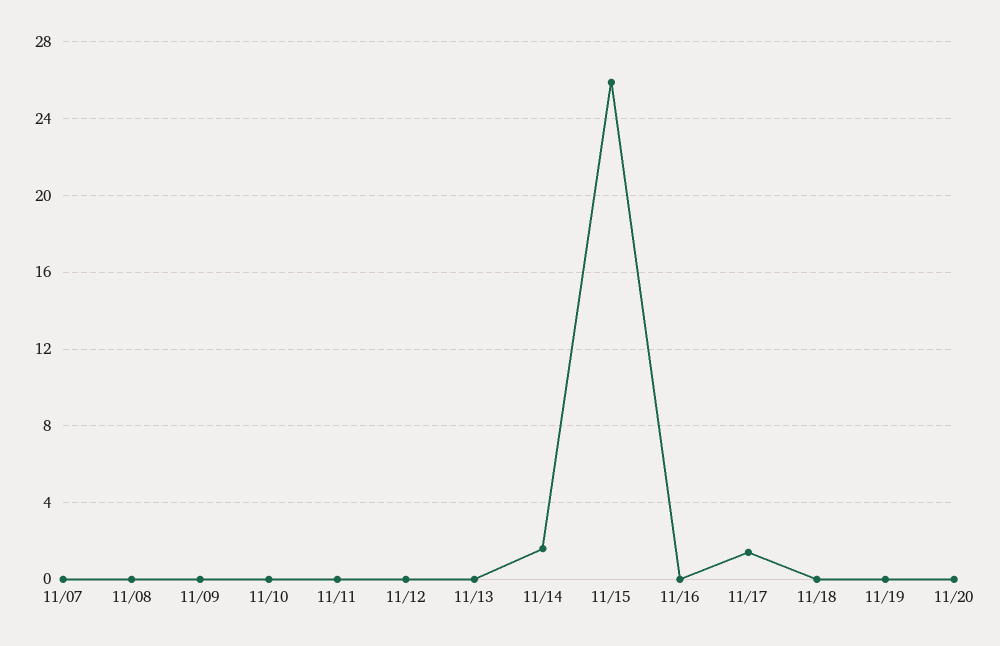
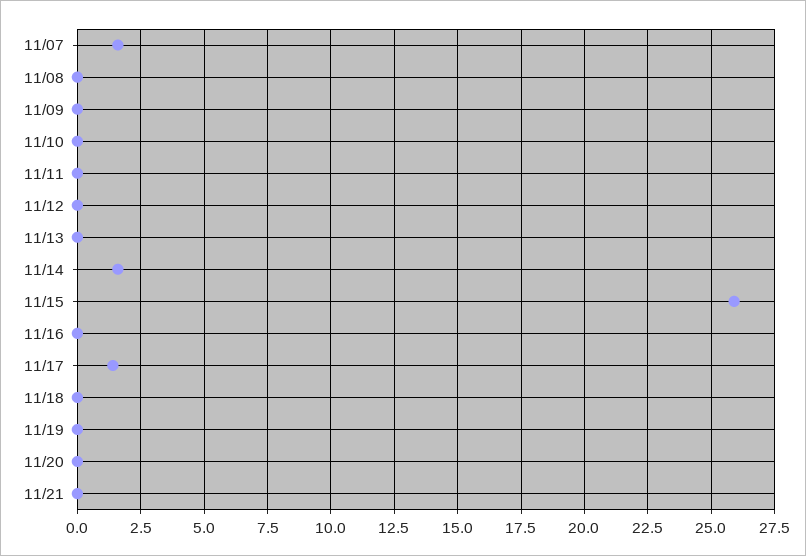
11/07: 0 -> 1.5
11/21: none -> 0

